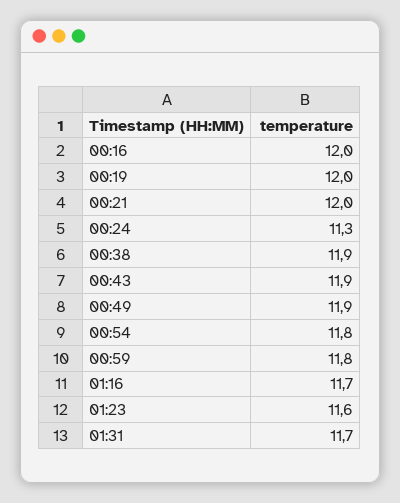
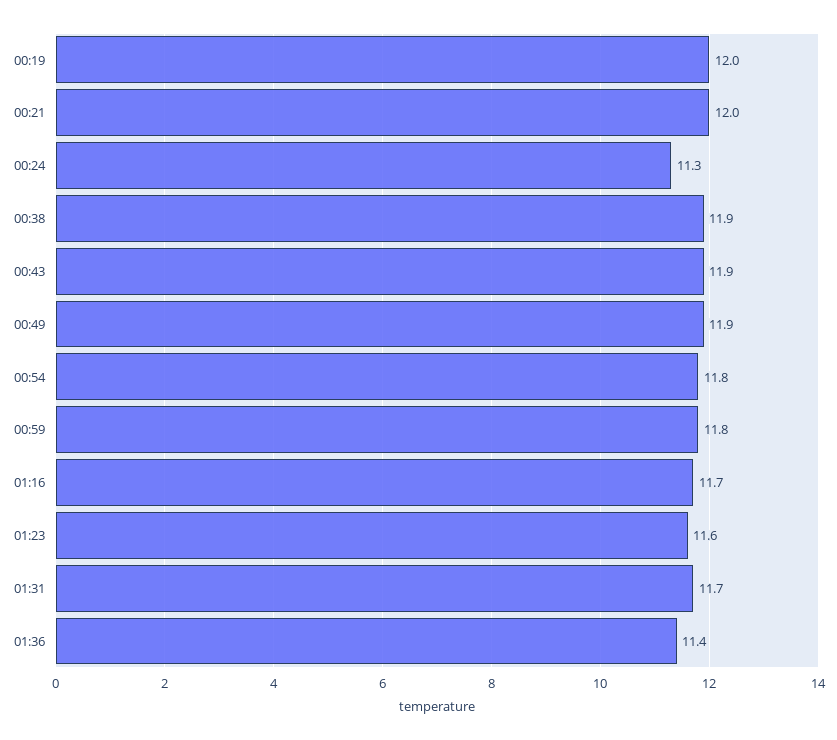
00:16: 12 -> none
01:36: none -> 11.4

